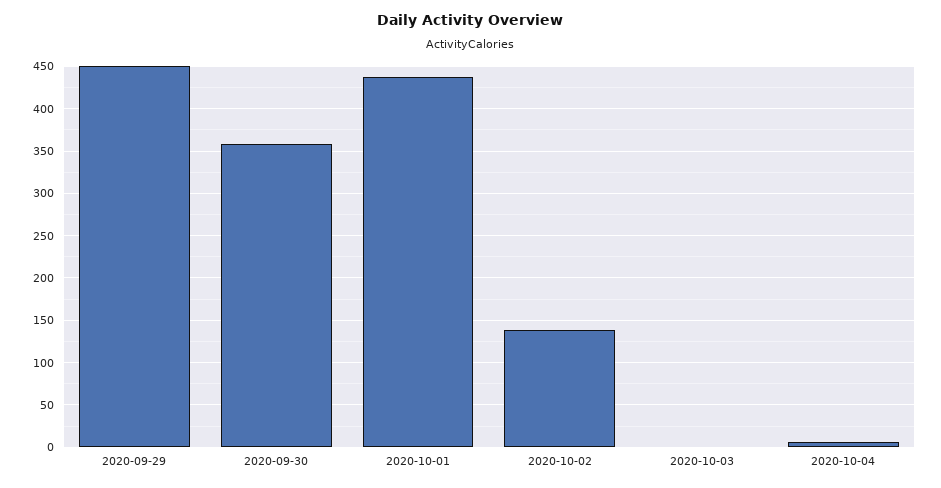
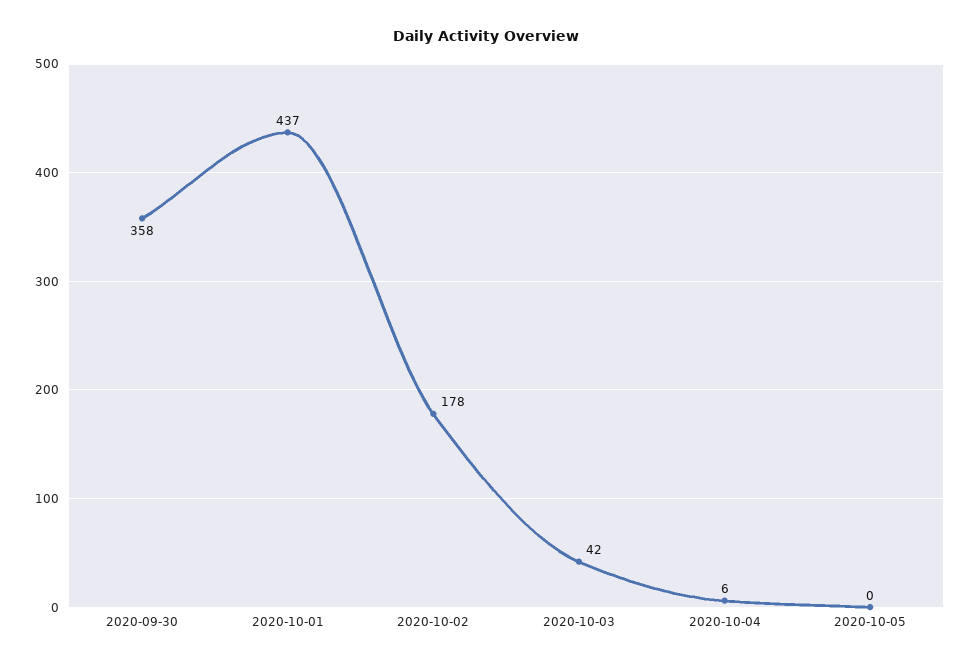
2020-09-29: 450 -> none
2020-10-02: 140 -> 178
2020-10-03: 0 -> 42
2020-10-05: none -> 0

